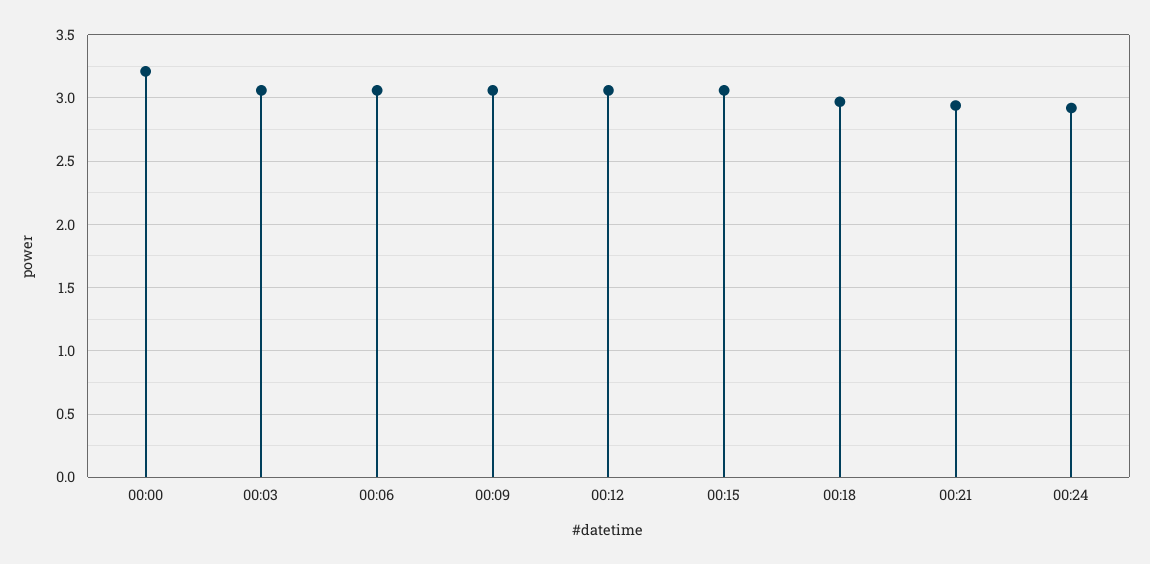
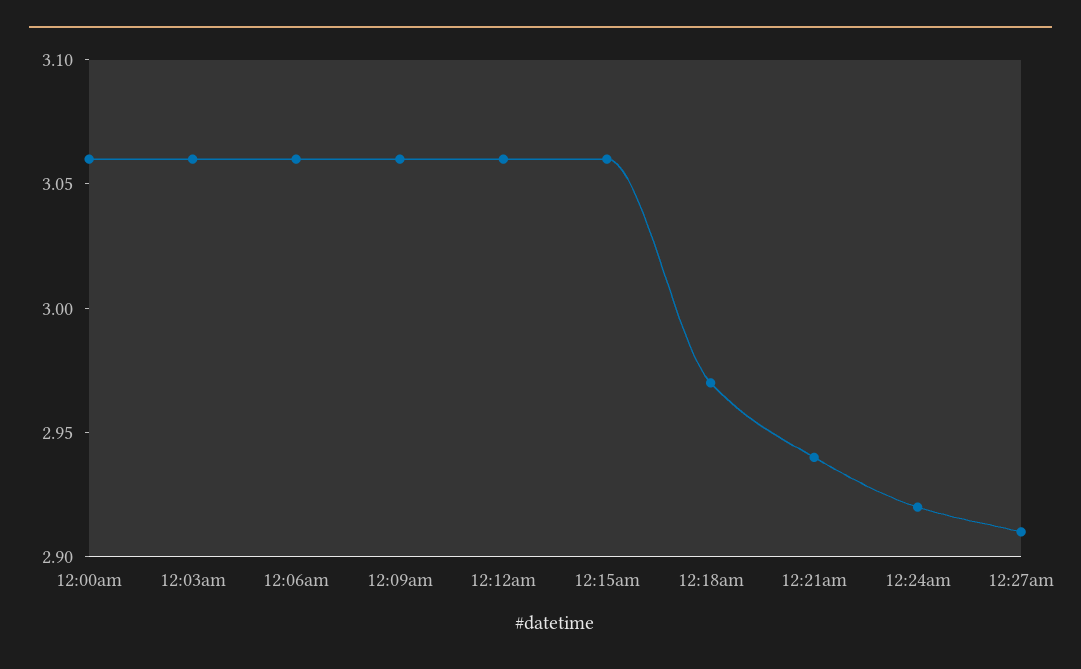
00:00: 3.2 -> 3.06
12:27am: none -> 2.91

